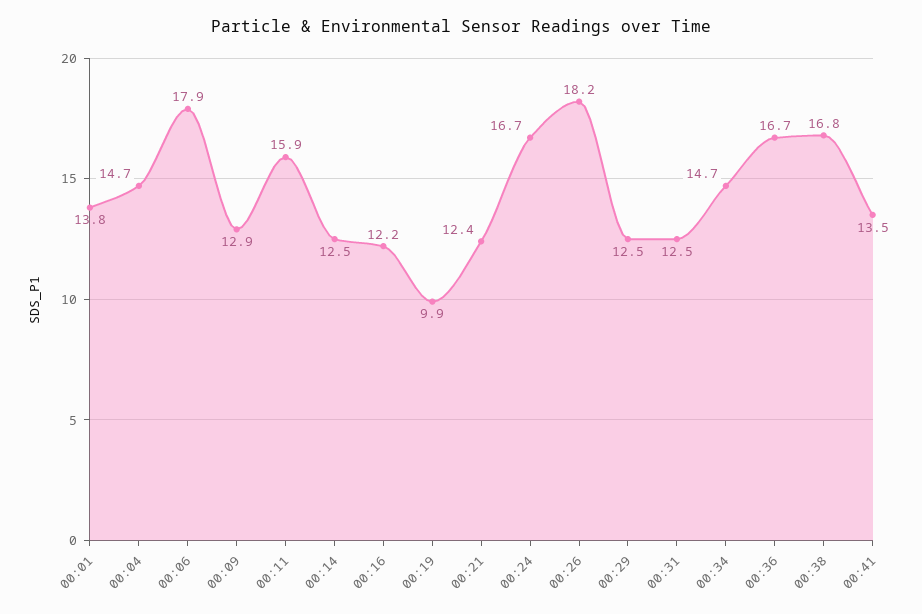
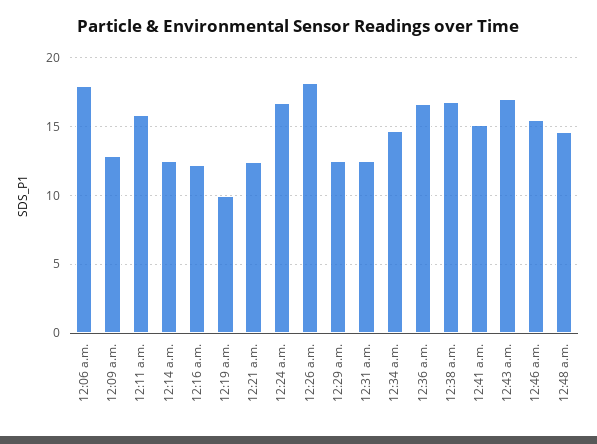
00:01: 13.8 -> none
00:04: 14.7 -> none
00:41: 13.5 -> 15
12:43 a.m.: none -> 17
12:46 a.m.: none -> 15.5
12:48 a.m.: none -> 14.5

